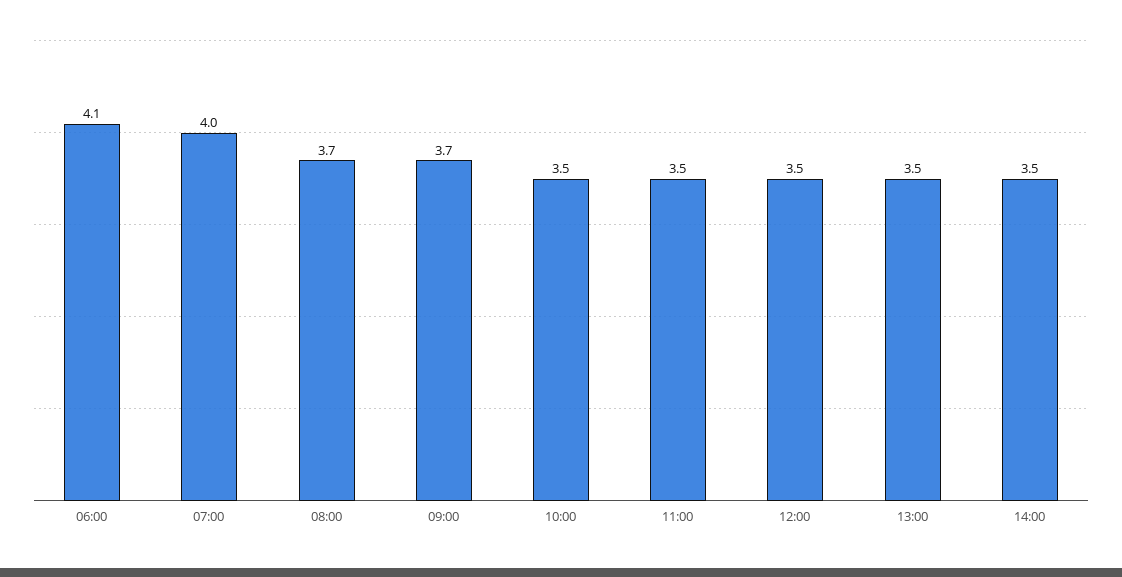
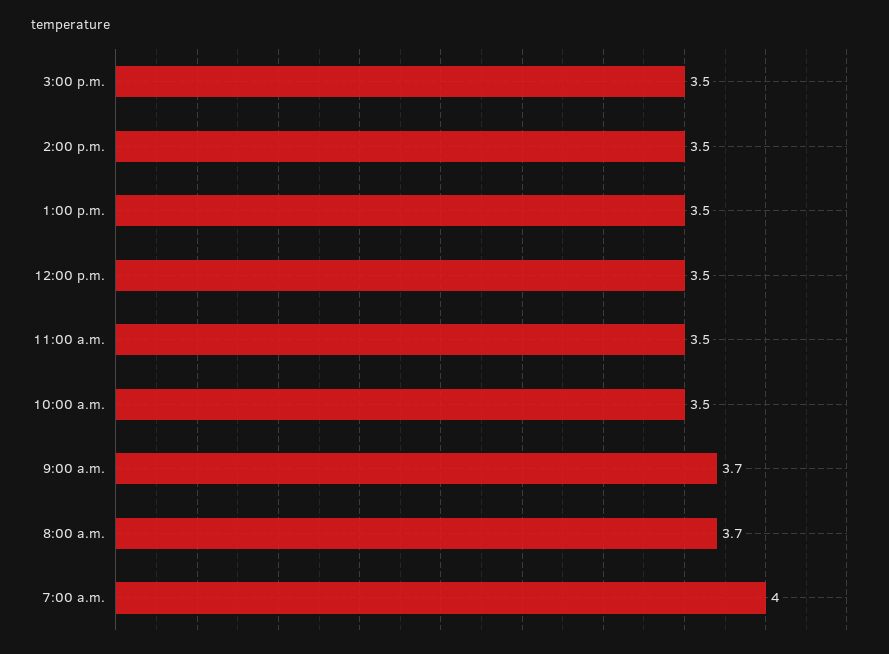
06:00: 4.1 -> none
3:00 p.m.: none -> 3.5

